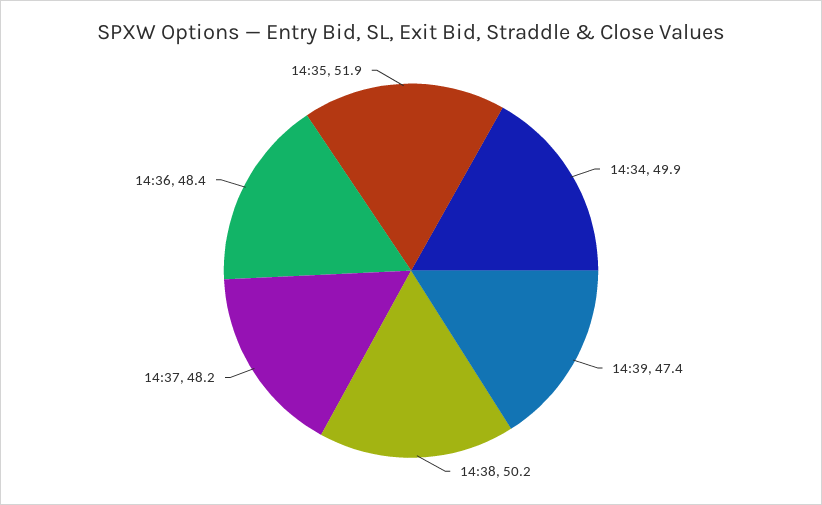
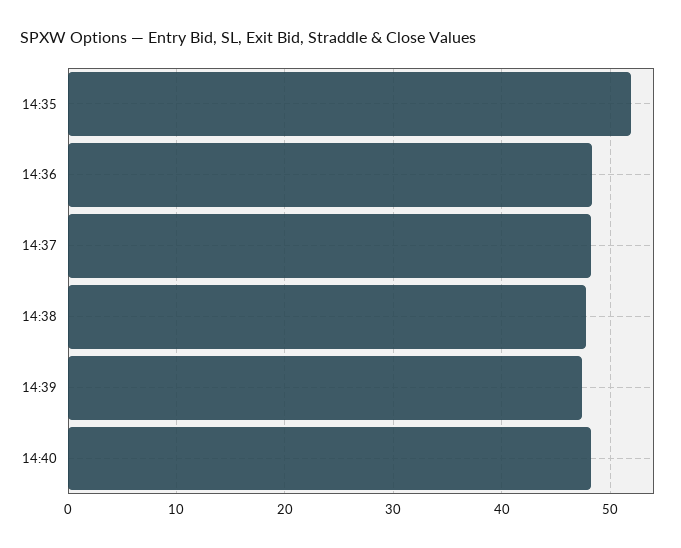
14:34: 49.9 -> none
14:38: 50.2 -> 48
14:40: none -> 48

